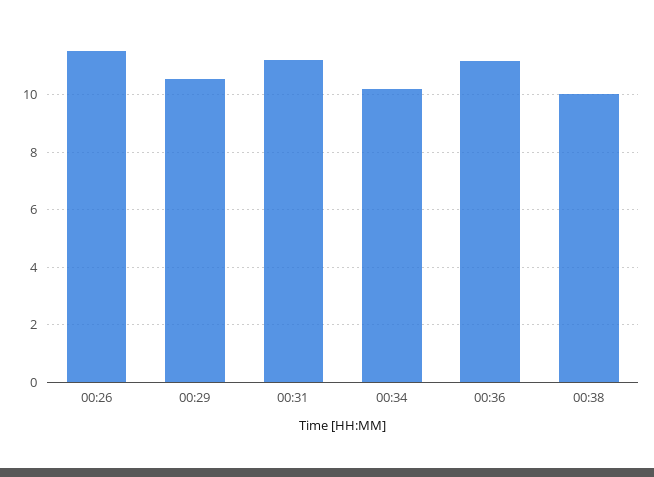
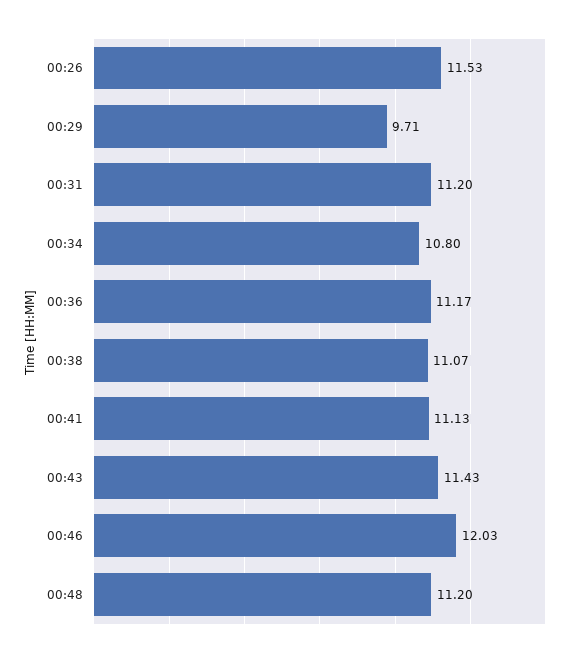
00:29: 10.5 -> 9.71
00:34: 10.25 -> 10.8
00:38: 10 -> 11.07
00:41: none -> 11.13
00:43: none -> 11.43
00:46: none -> 12.03
00:48: none -> 11.2

